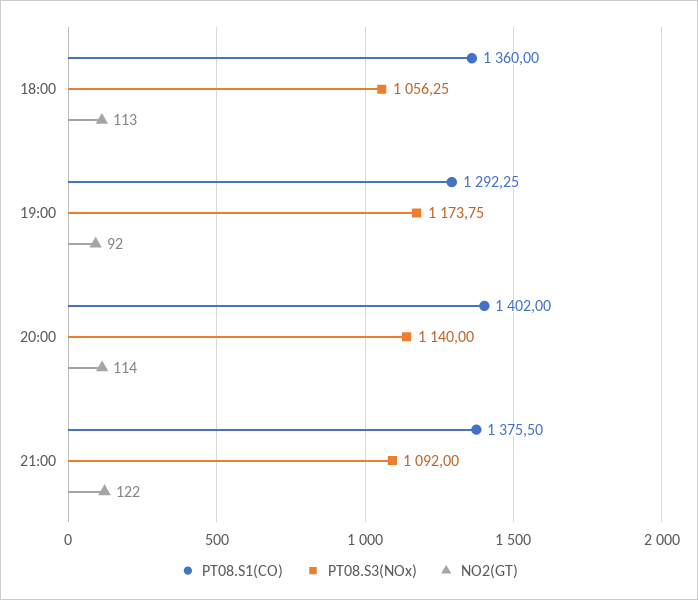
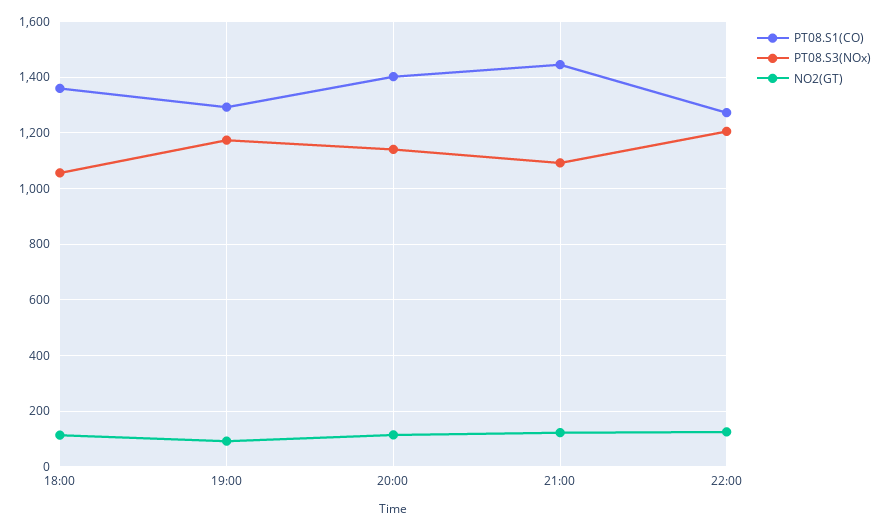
PT08.S1(CO), 21:00: 1375.5 -> 1450
PT08.S1(CO), 22:00: none -> 1275
PT08.S3(NOx), 22:00: none -> 1200
NO2(GT), 22:00: none -> 125

